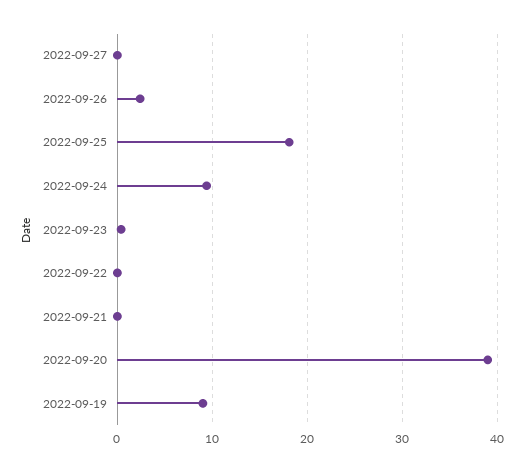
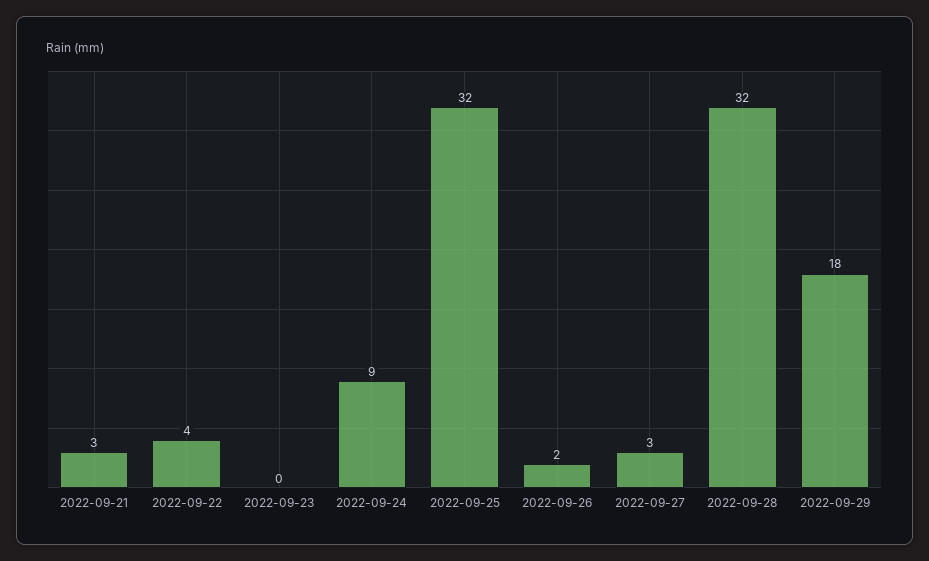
2022-09-27: 0 -> 3
2022-09-25: 18 -> 32
2022-09-22: 0 -> 4
2022-09-21: 0 -> 3
2022-09-20: 39 -> none
2022-09-19: 9 -> none
2022-09-28: none -> 32
2022-09-29: none -> 18

